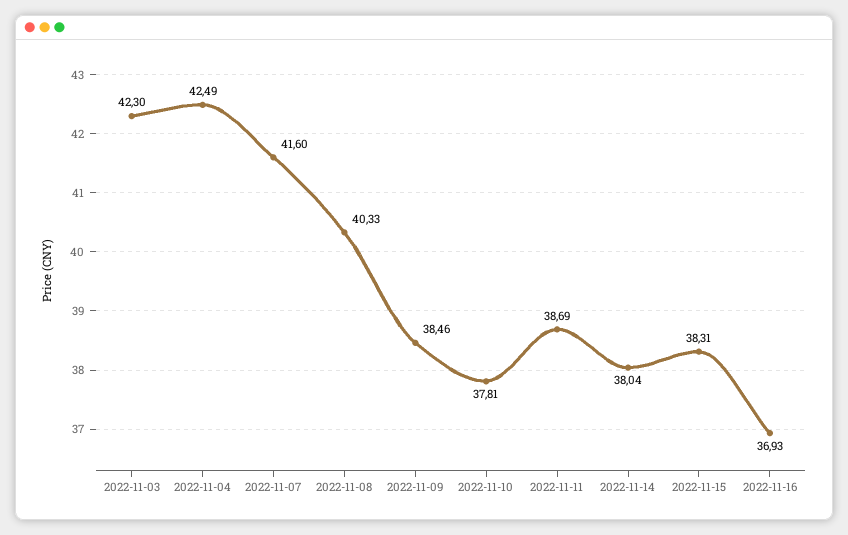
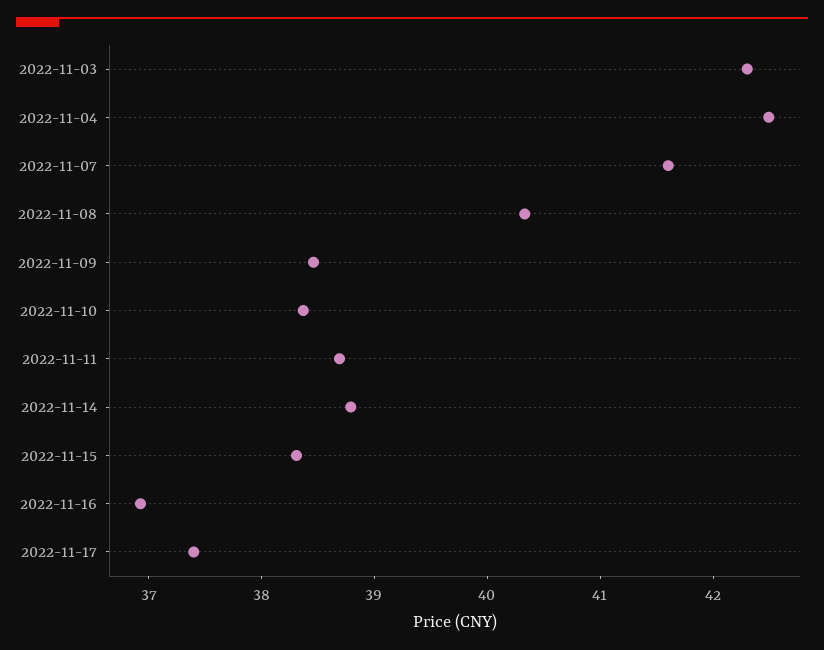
2022-11-10: 37.81 -> 38.4
2022-11-14: 38.04 -> 38.8
2022-11-17: none -> 37.4

